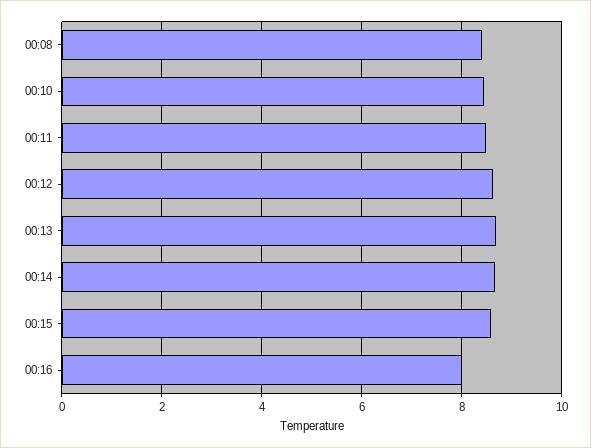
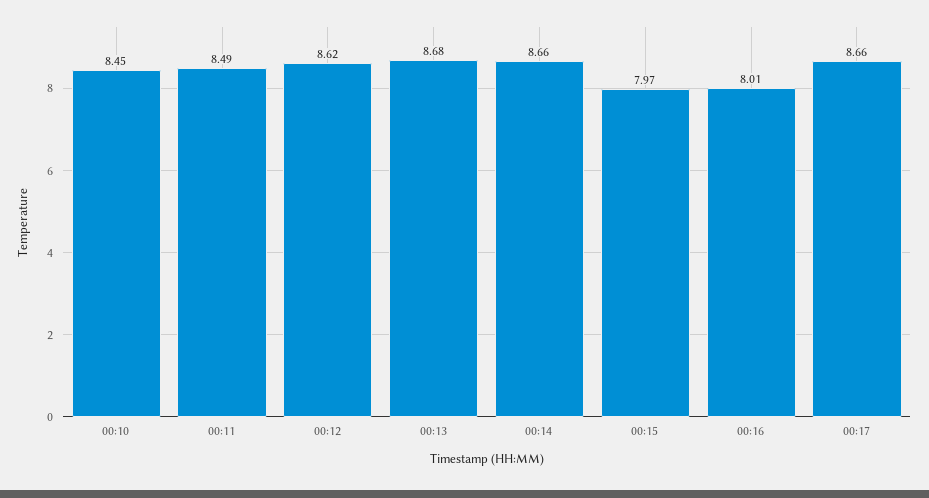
00:08: 8.4 -> none
00:15: 8.6 -> 7.97
00:17: none -> 8.66

